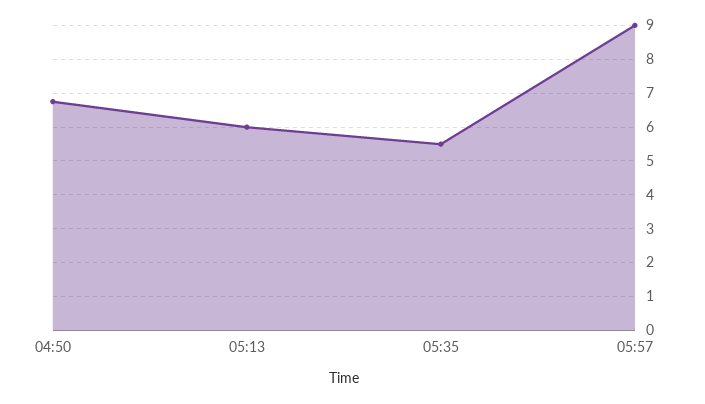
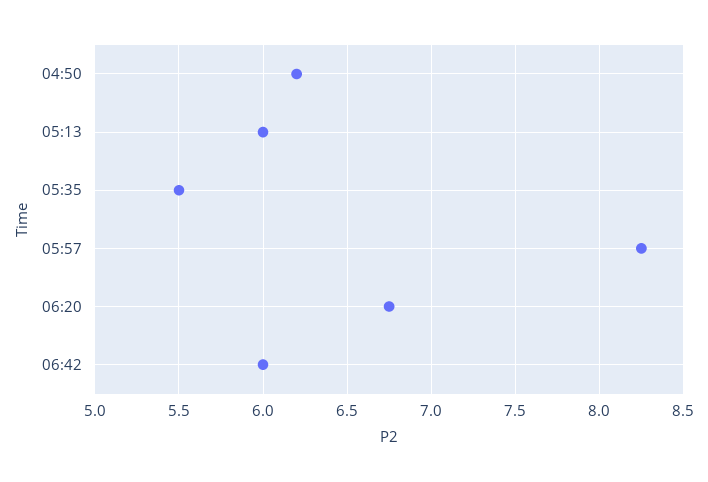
04:50: 6.8 -> 6.2
05:57: 9 -> 8.25
06:20: none -> 6.75
06:42: none -> 6

